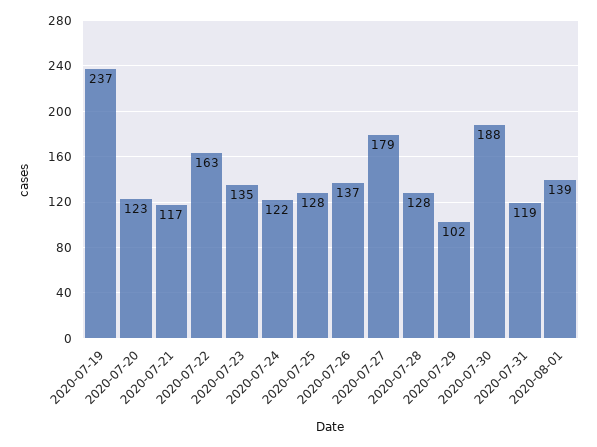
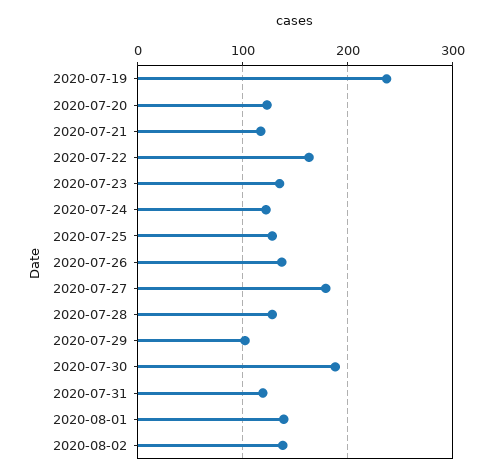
2020-08-02: none -> 140

